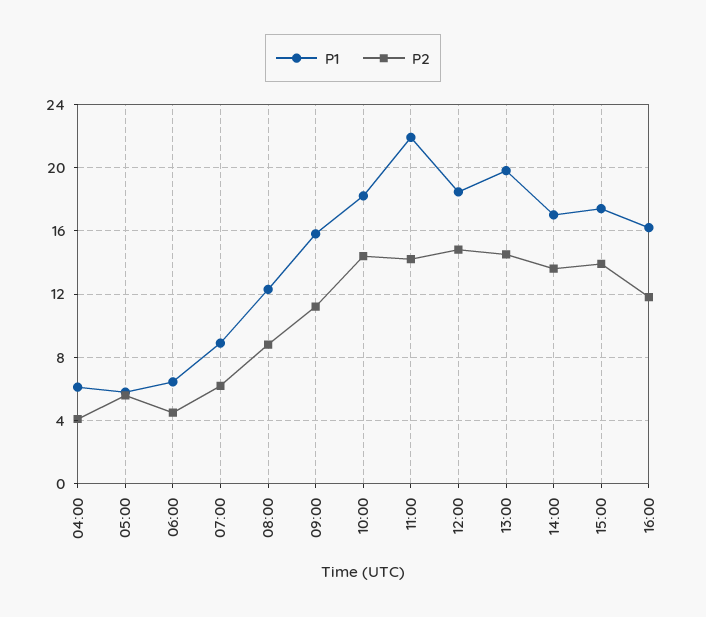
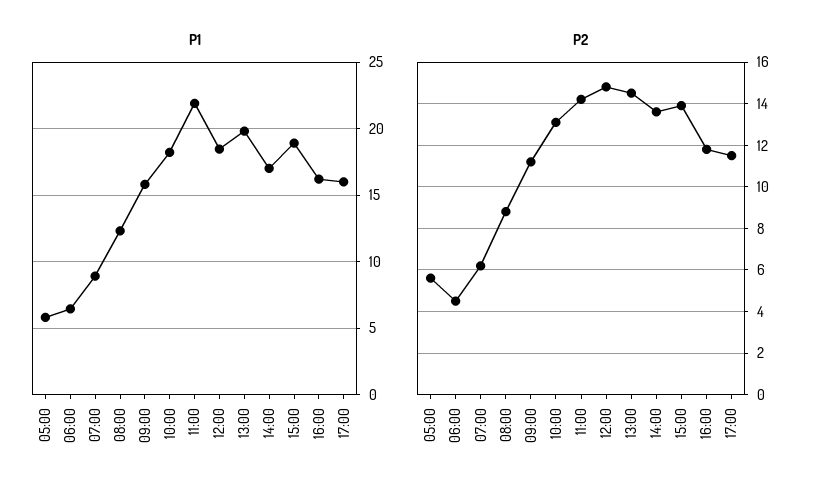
P1, 04:00: 6 -> none
P2, 04:00: 4 -> none
P2, 10:00: 14.5 -> 13
P1, 15:00: 17.5 -> 19
P1, 17:00: none -> 16
P2, 17:00: none -> 11.5

